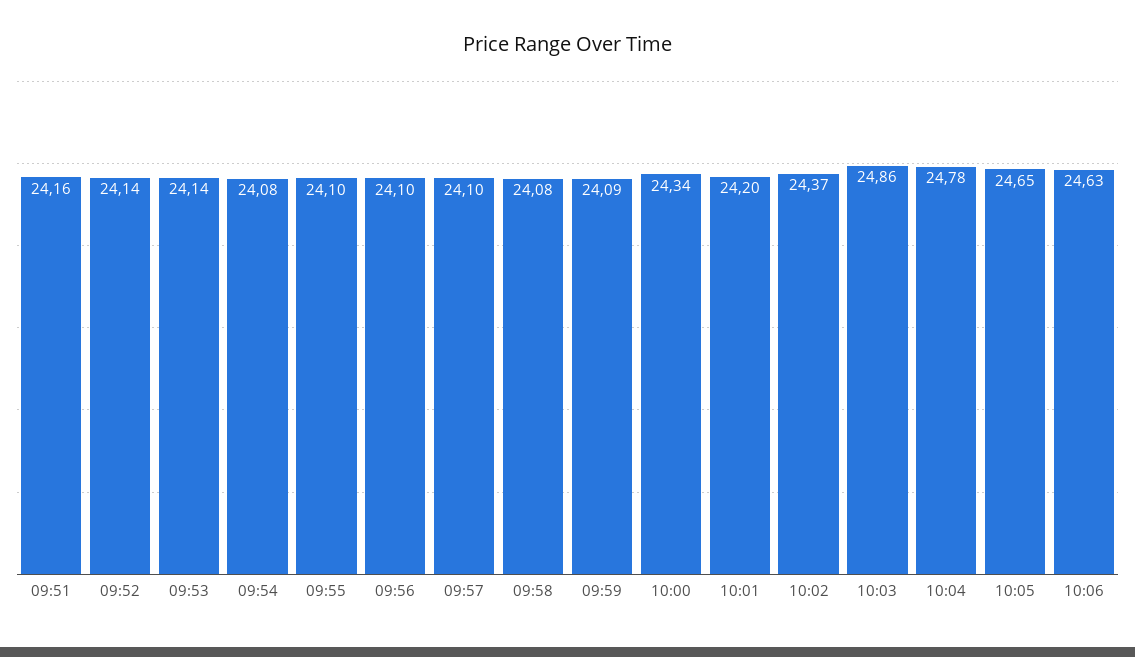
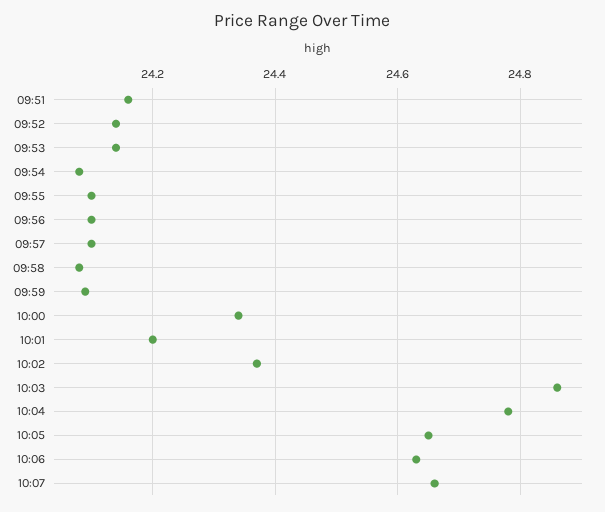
10:07: none -> 24.65

